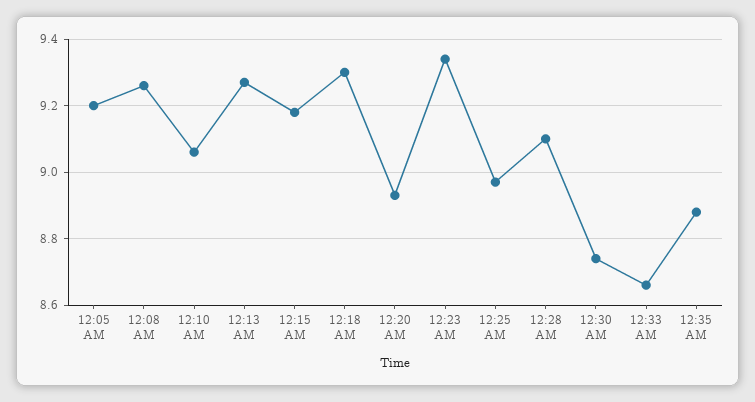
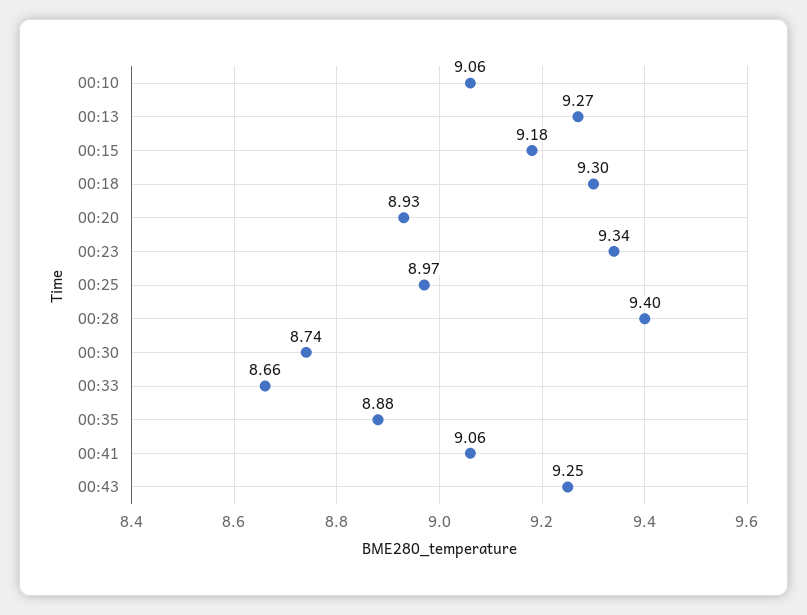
12:05 AM: 9.2 -> none
12:08 AM: 9.25 -> none
12:28 AM: 9.1 -> 9.4
00:41: none -> 9.06
00:43: none -> 9.25

